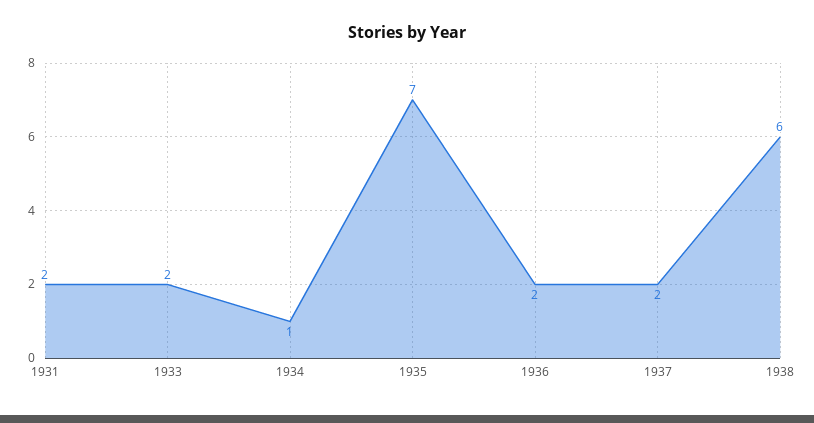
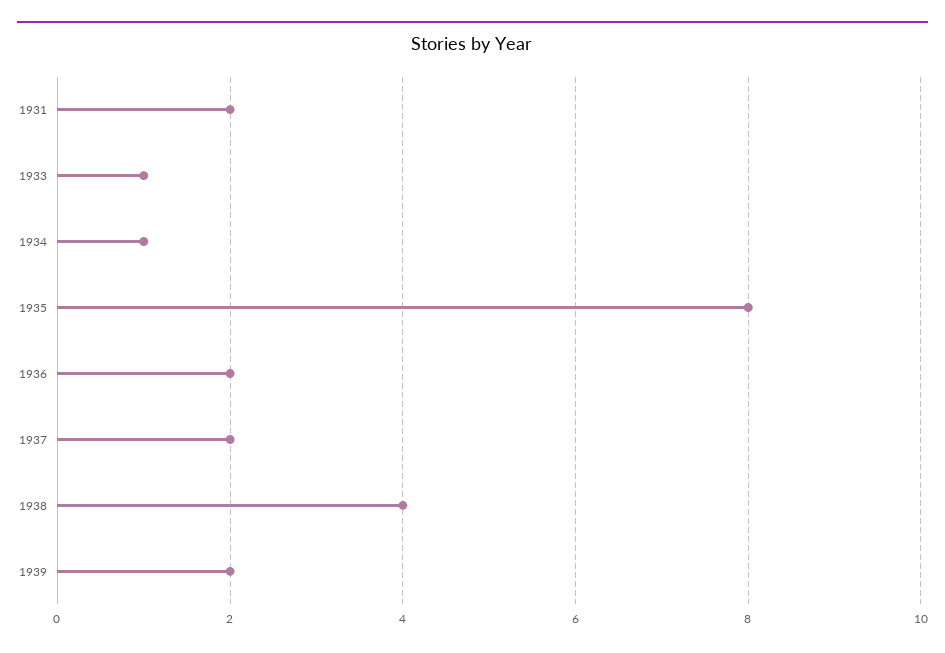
1933: 2 -> 1
1935: 7 -> 8
1938: 6 -> 4
1939: none -> 2

